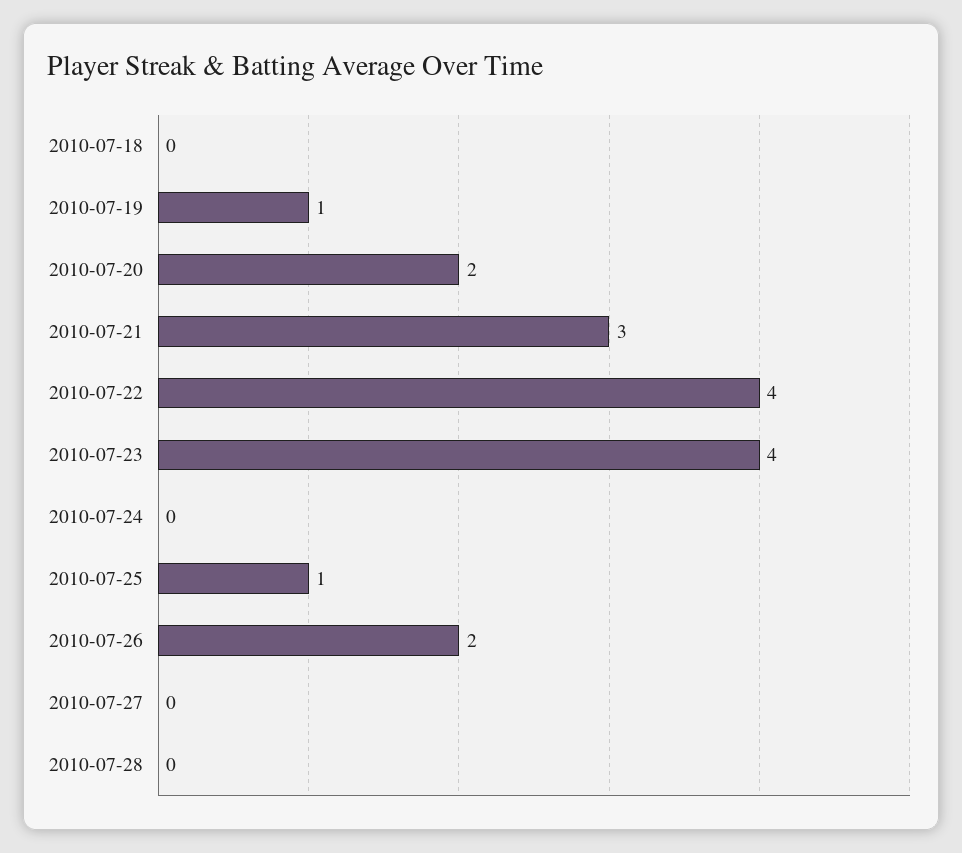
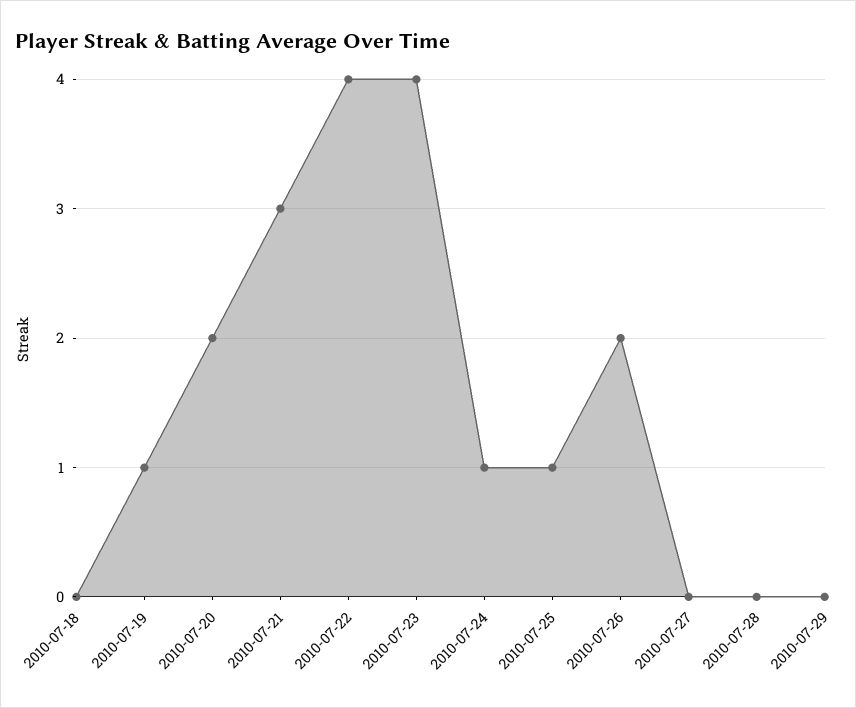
2010-07-24: 0 -> 1
2010-07-29: none -> 0

